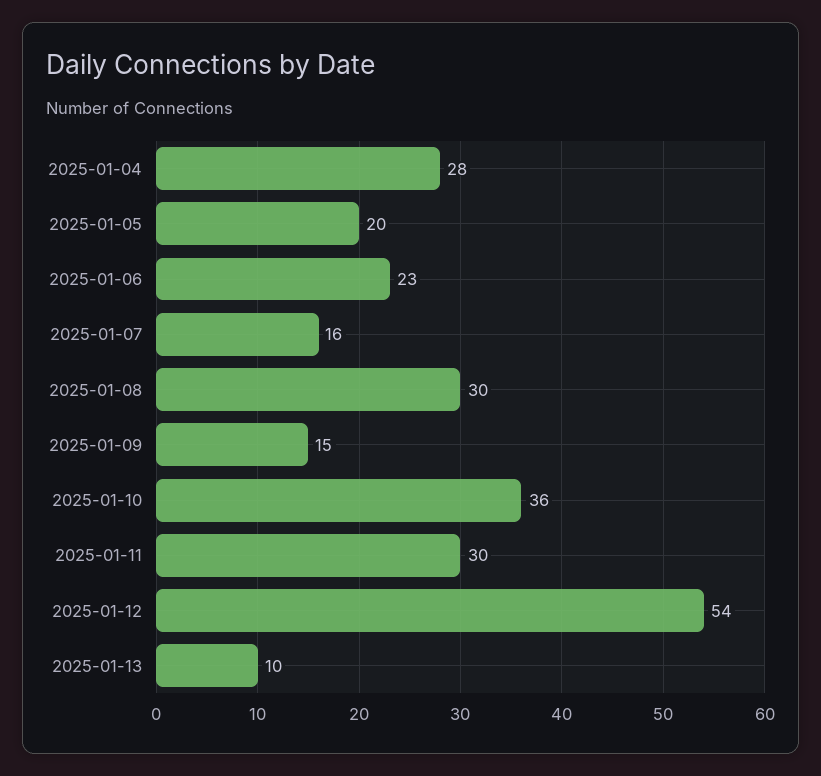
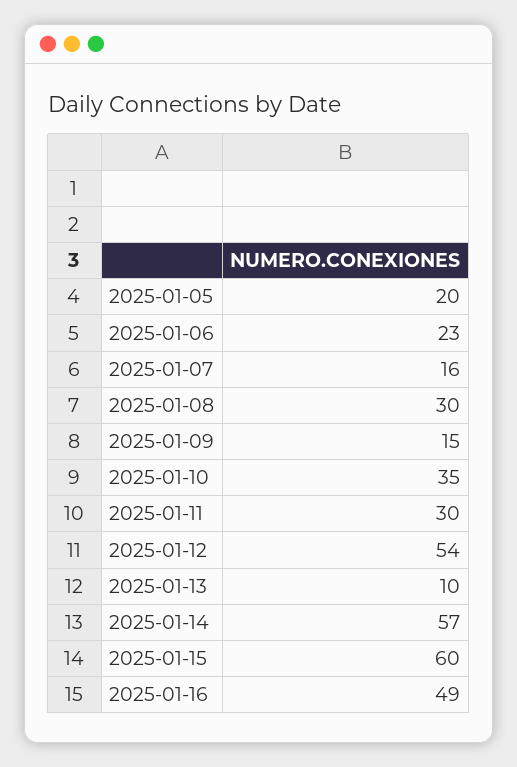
2025-01-04: 28 -> none
2025-01-10: 36 -> 35
2025-01-14: none -> 57
2025-01-15: none -> 60
2025-01-16: none -> 49

